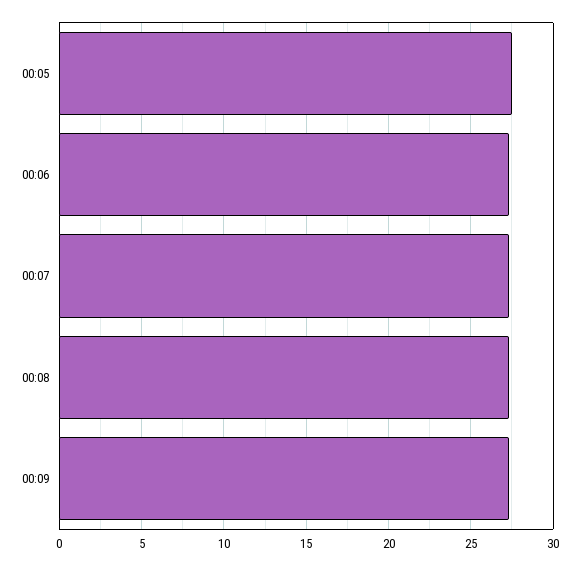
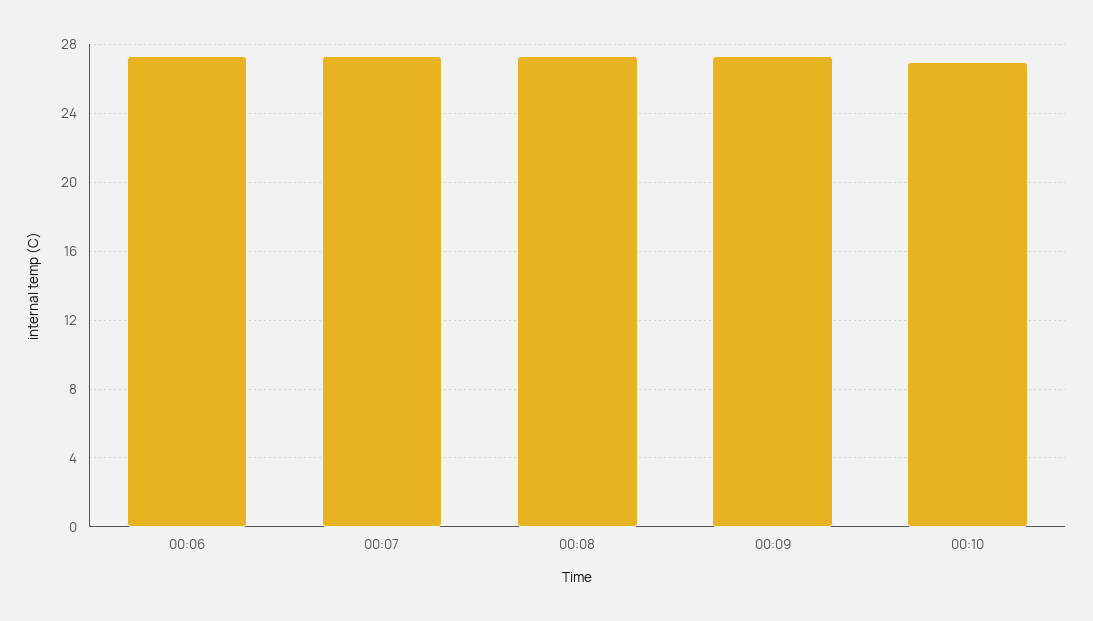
00:05: 27.5 -> none
00:10: none -> 27

